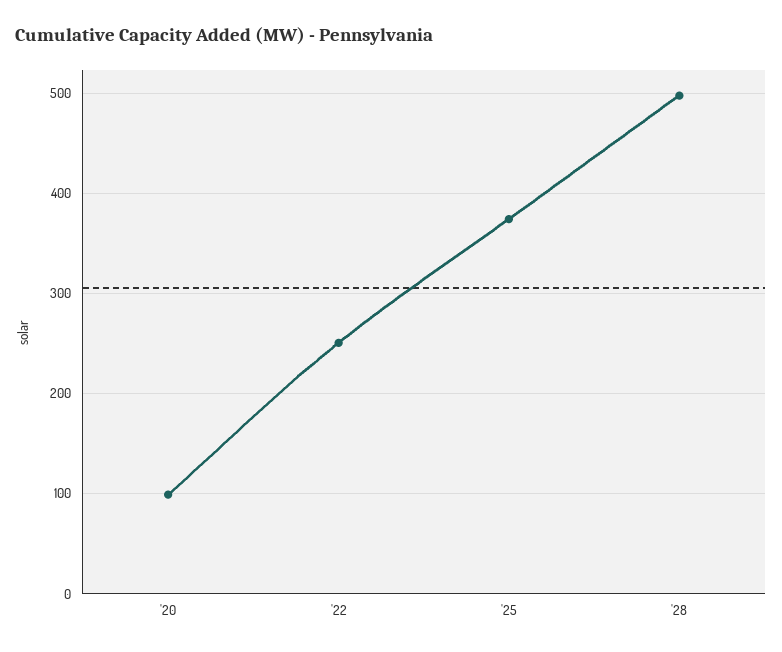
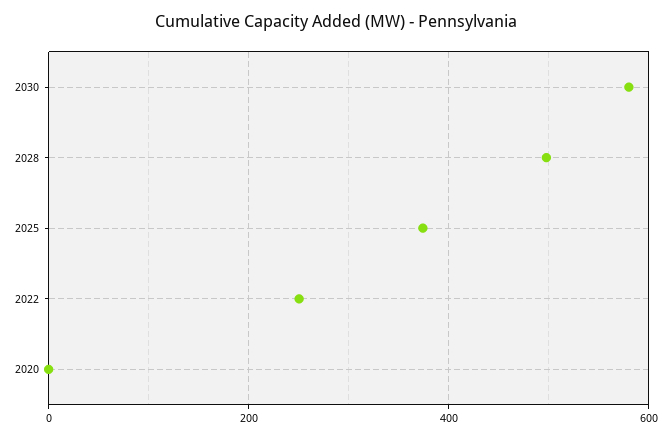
'20: 100 -> 0
2030: none -> 580

